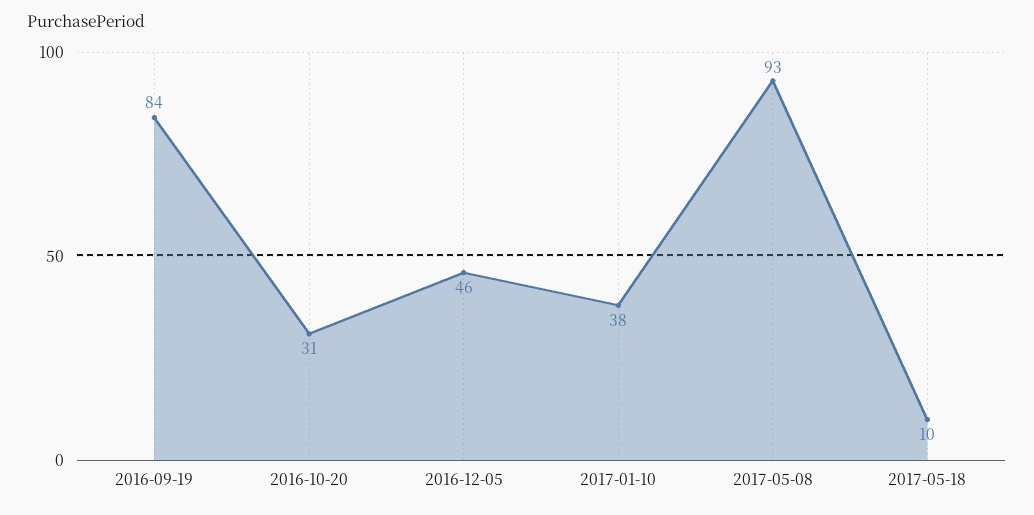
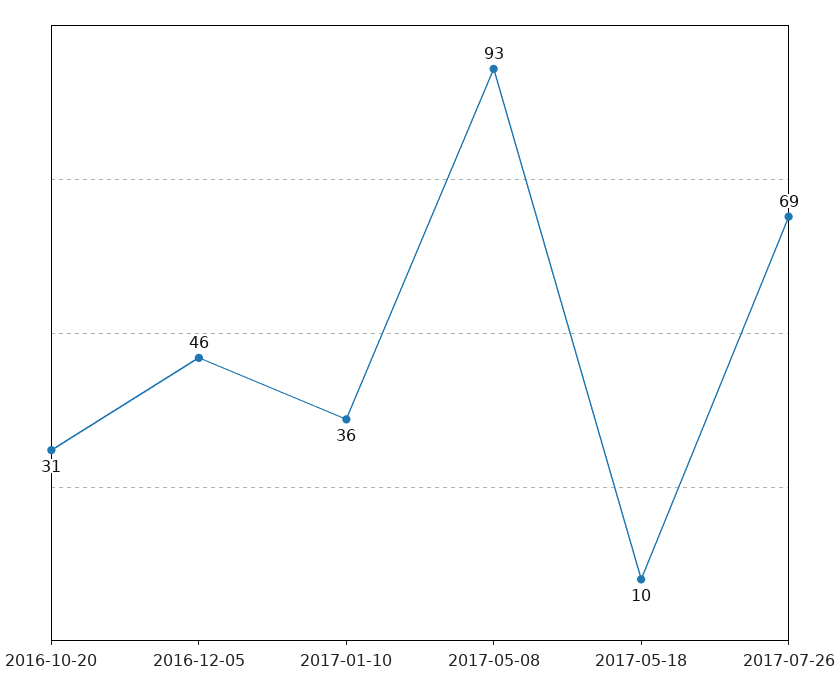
2016-09-19: 84 -> none
2017-01-10: 38 -> 36
2017-07-26: none -> 69

